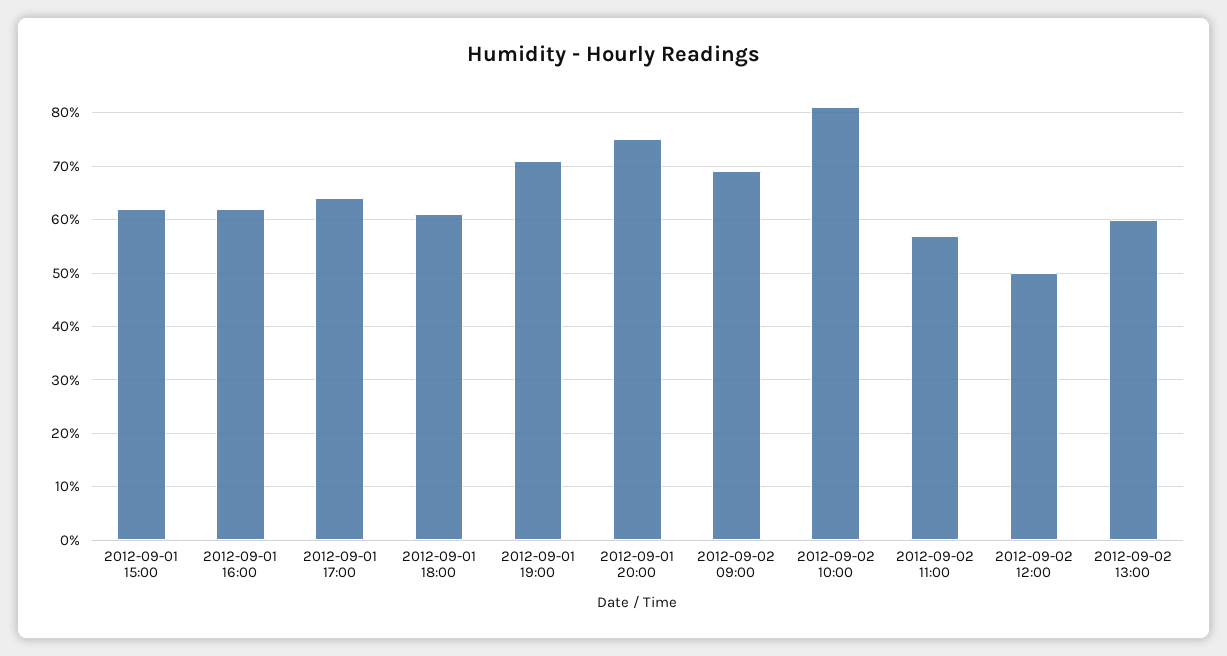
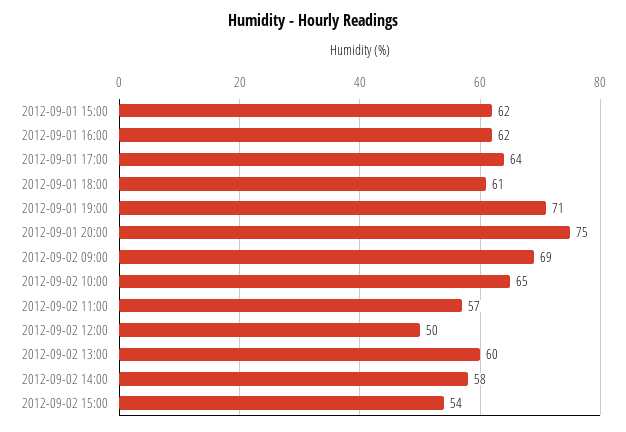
2012-09-02 10:00: 80 -> 65
2012-09-02 14:00: none -> 58
2012-09-02 15:00: none -> 54

